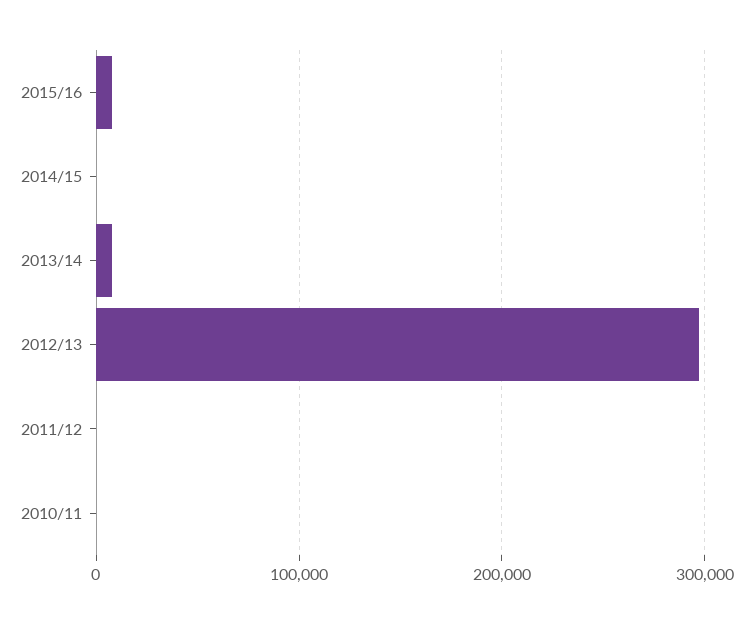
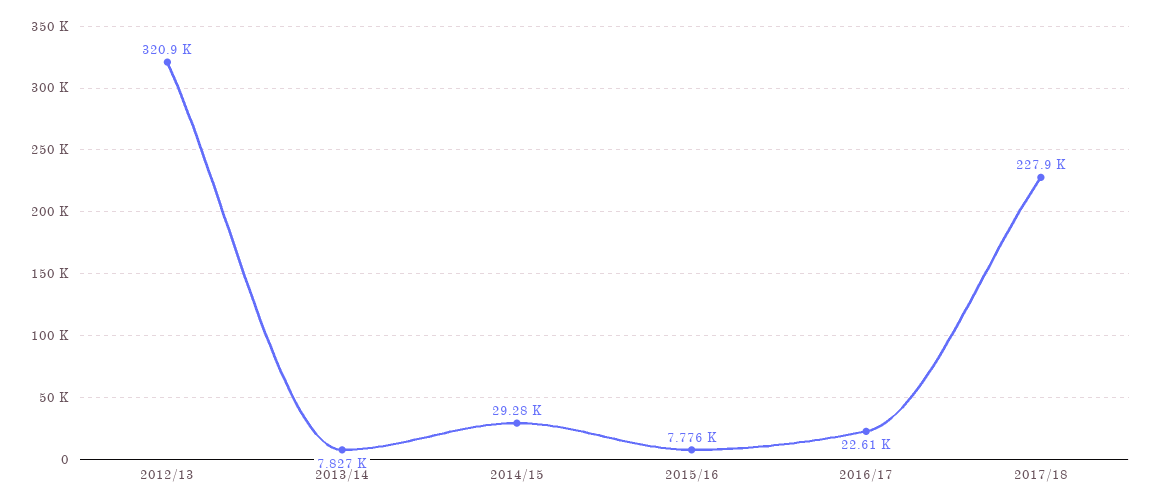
2014/15: 0 -> 29280
2012/13: 300000 -> 320900
2011/12: 0 -> none
2010/11: 0 -> none
2016/17: none -> 22610
2017/18: none -> 227900

